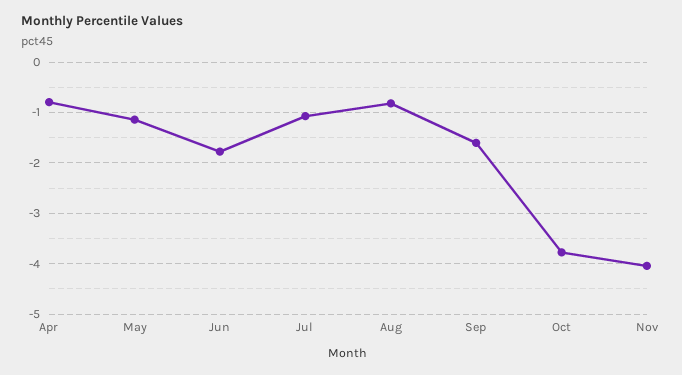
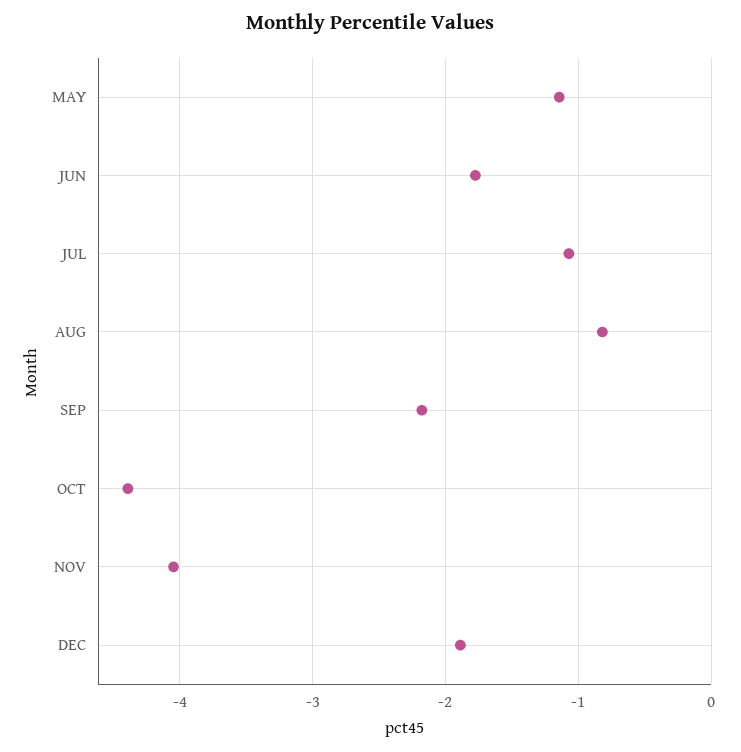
Apr: -0.8 -> none
Sep: -1.6 -> -2.2
Oct: -3.8 -> -4.4
DEC: none -> -1.9

